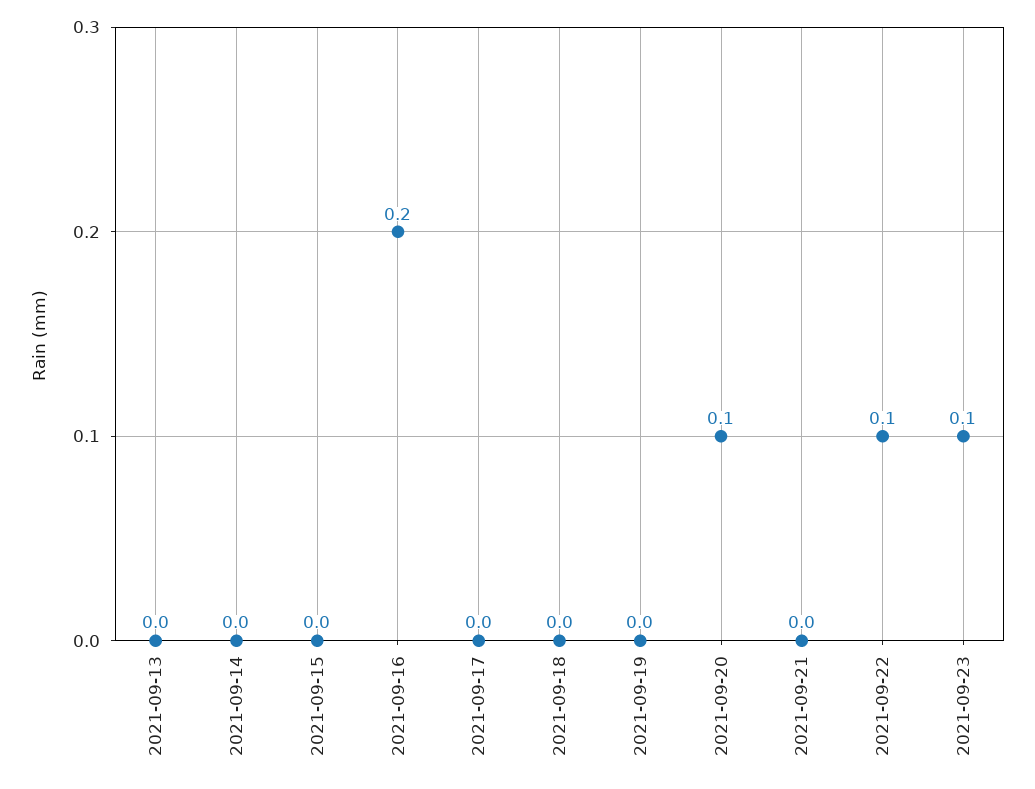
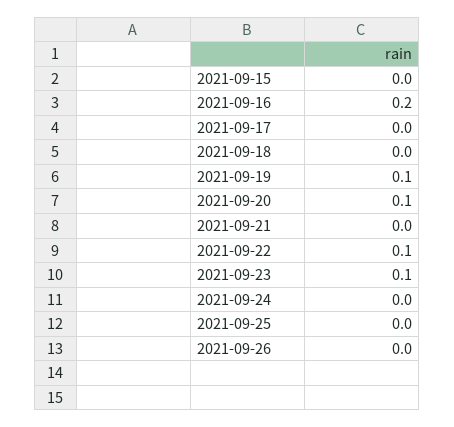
2021-09-13: 0 -> none
2021-09-14: 0 -> none
2021-09-19: 0 -> 0.1
2021-09-24: none -> 0
2021-09-25: none -> 0
2021-09-26: none -> 0

